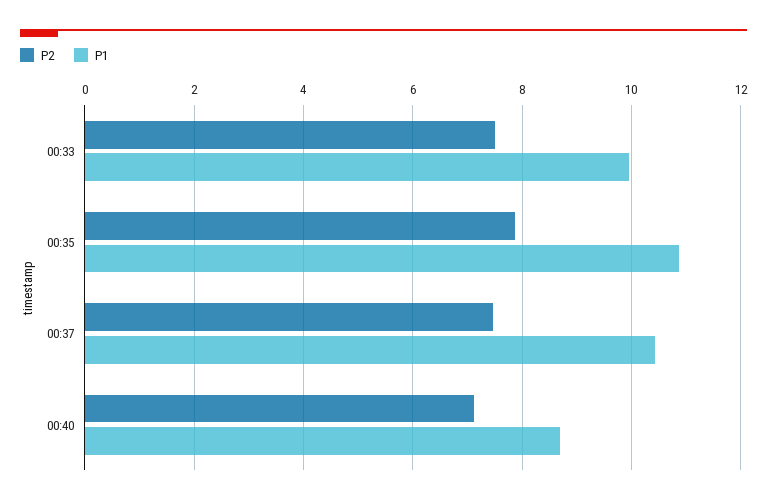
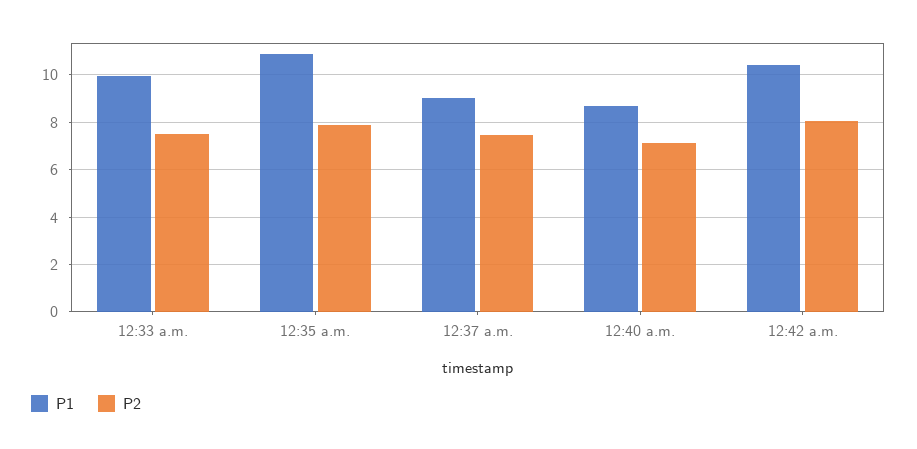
P1, 00:37: 10.4 -> 9
P1, 12:42 a.m.: none -> 10.5
P2, 12:42 a.m.: none -> 8

